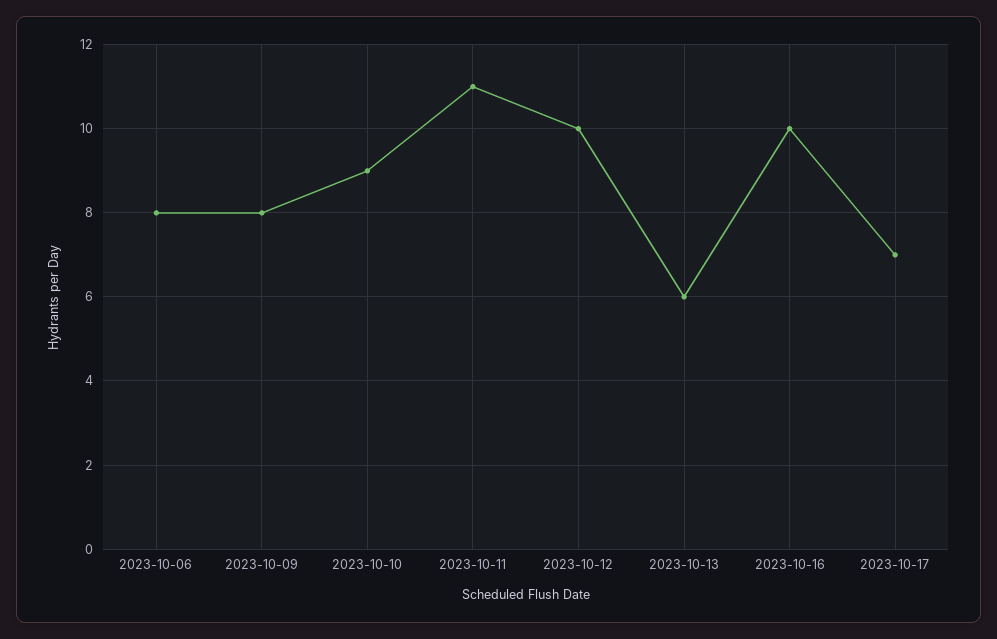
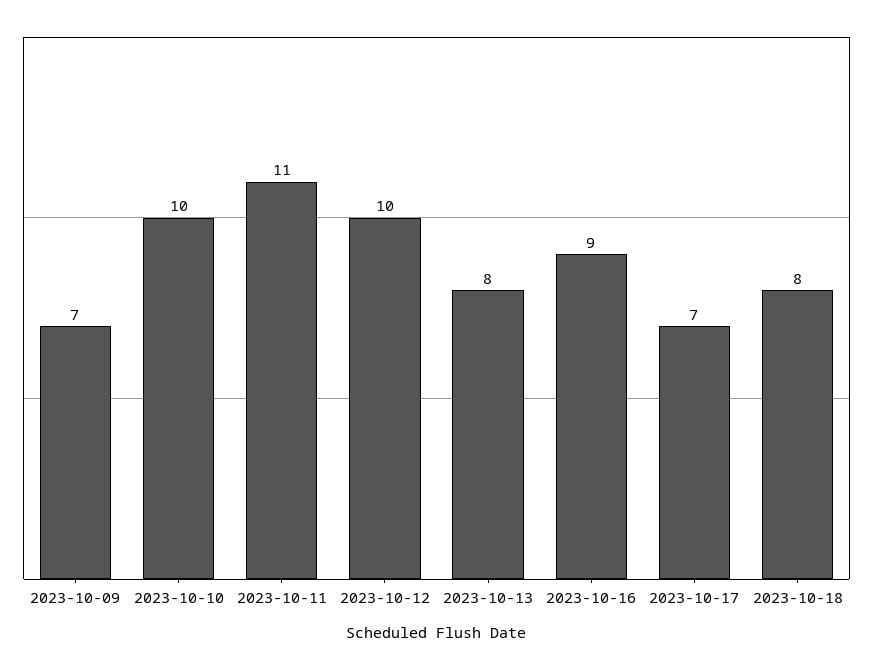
2023-10-06: 8 -> none
2023-10-09: 8 -> 7
2023-10-10: 9 -> 10
2023-10-13: 6 -> 8
2023-10-16: 10 -> 9
2023-10-18: none -> 8

